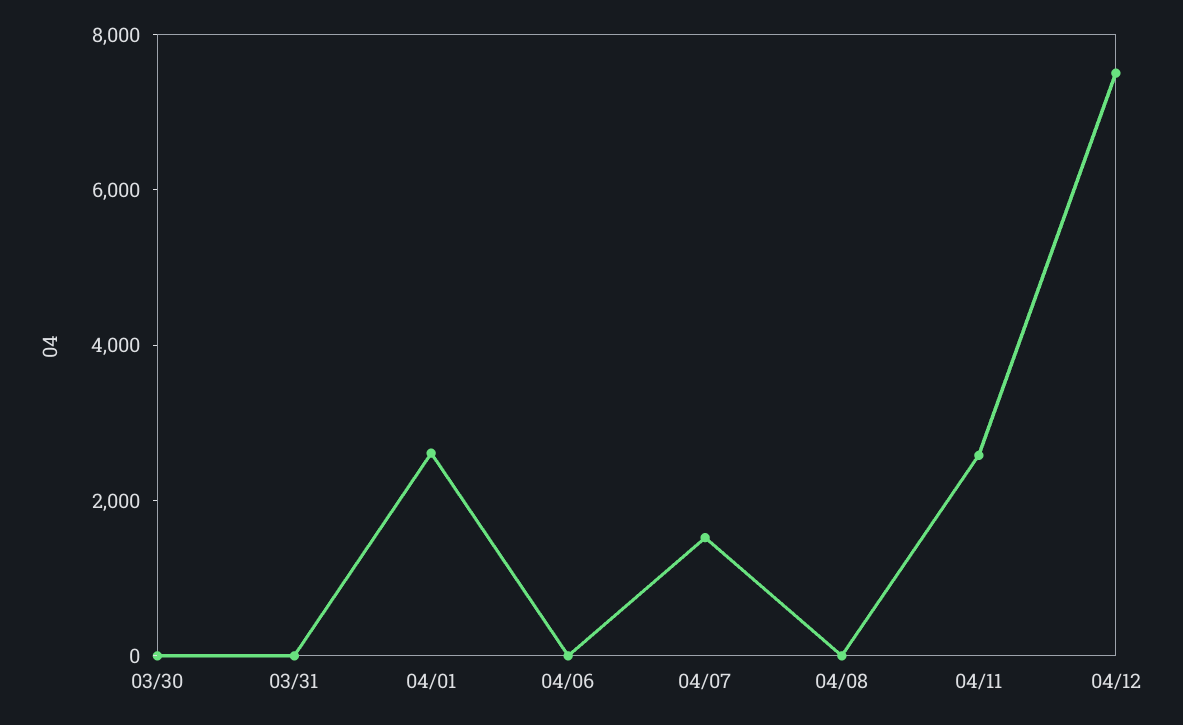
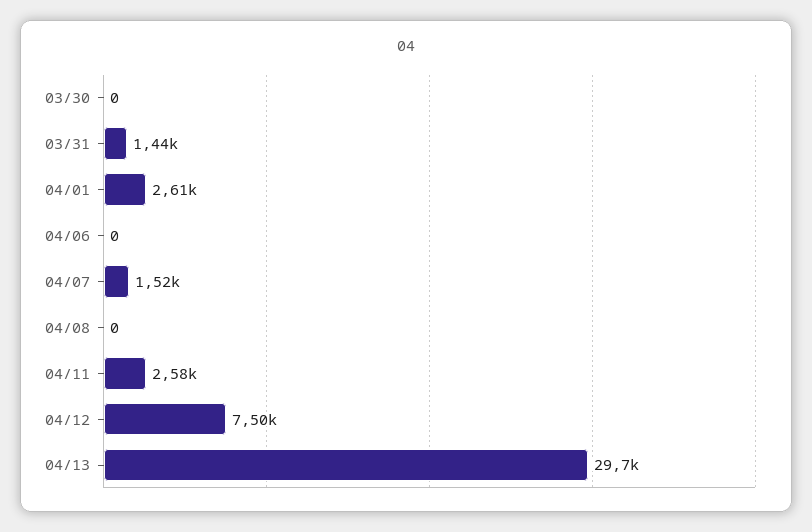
03/31: 0 -> 1440
04/13: none -> 29700

